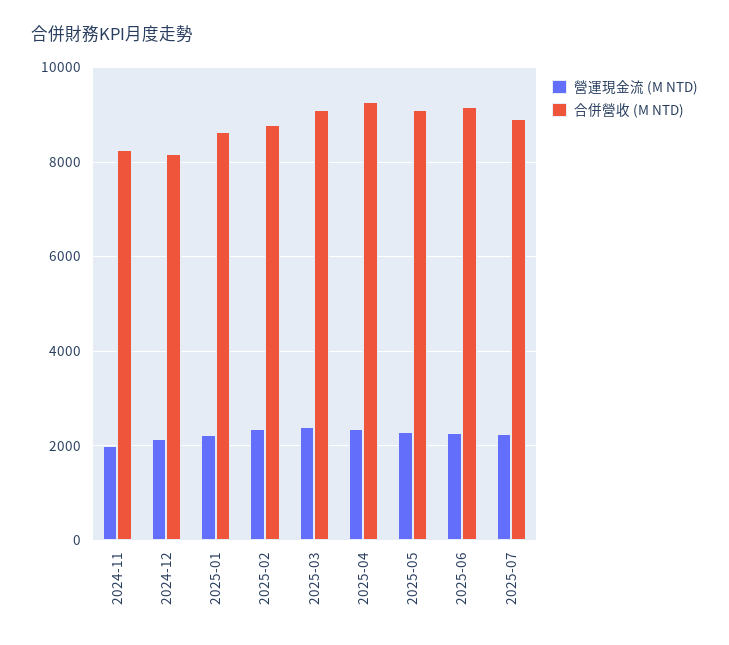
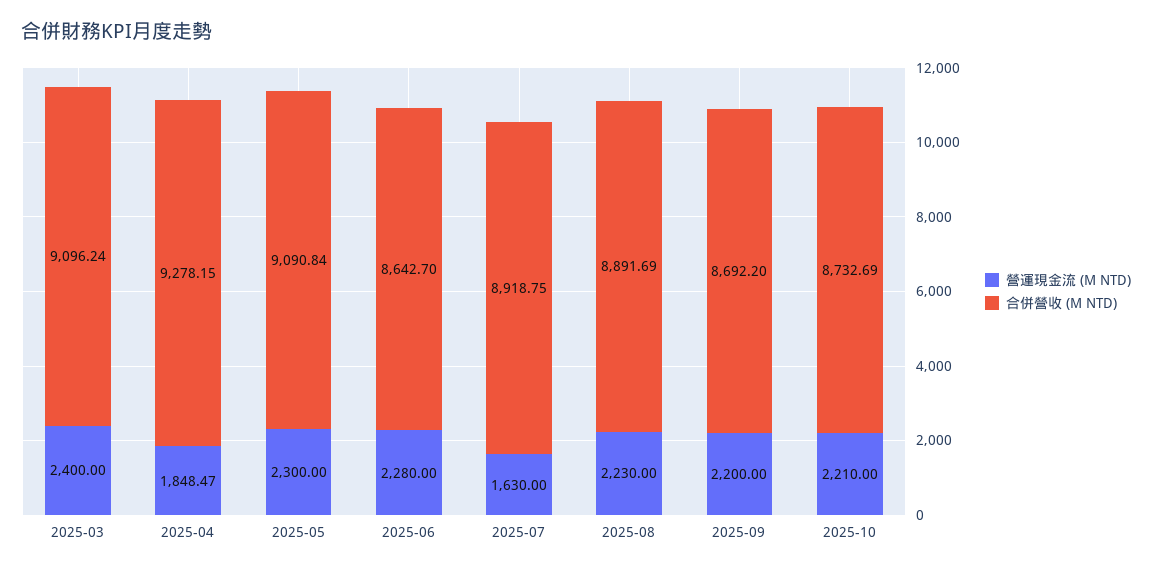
營運現金流 (M NTD), 2024-11: 2000 -> none
合併營收 (M NTD), 2024-11: 8200 -> none
營運現金流 (M NTD), 2024-12: 2200 -> none
合併營收 (M NTD), 2024-12: 8200 -> none
營運現金流 (M NTD), 2025-01: 2200 -> none
合併營收 (M NTD), 2025-01: 8600 -> none
營運現金流 (M NTD), 2025-02: 2400 -> none
合併營收 (M NTD), 2025-02: 8800 -> none
營運現金流 (M NTD), 2025-04: 2400 -> 1848.47
合併營收 (M NTD), 2025-06: 9200 -> 8642.7
營運現金流 (M NTD), 2025-07: 2200 -> 1630
營運現金流 (M NTD), 2025-08: none -> 2230
合併營收 (M NTD), 2025-08: none -> 8891.69
營運現金流 (M NTD), 2025-09: none -> 2200
合併營收 (M NTD), 2025-09: none -> 8692.2
營運現金流 (M NTD), 2025-10: none -> 2210
合併營收 (M NTD), 2025-10: none -> 8732.69

